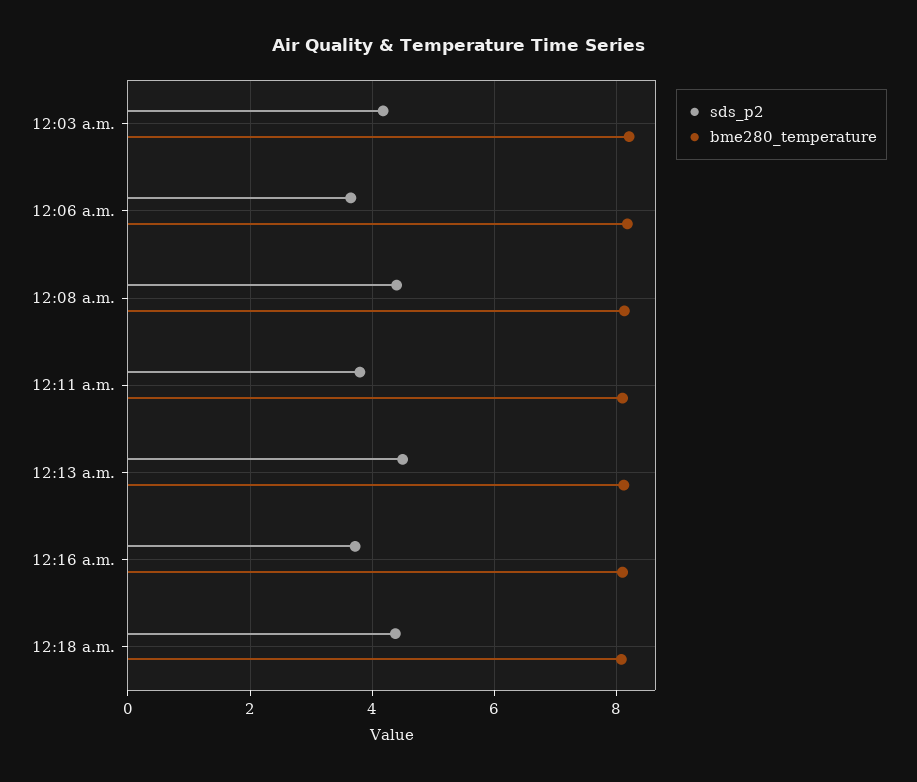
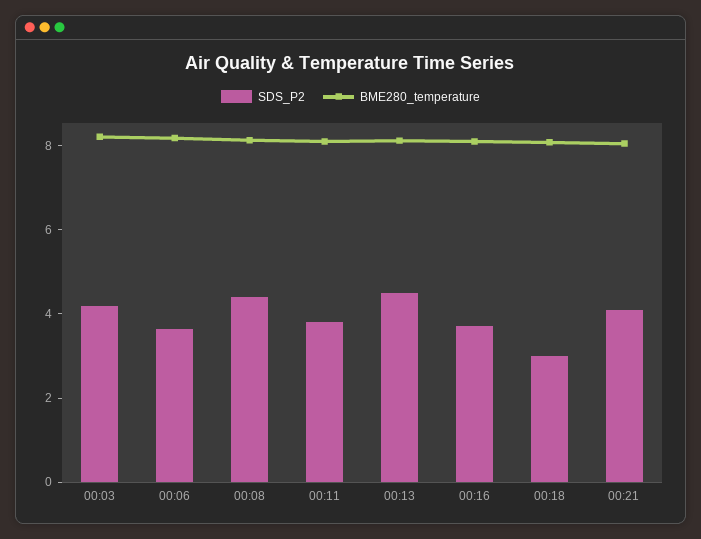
sds_p2, 12:18 a.m.: 4.4 -> 3
sds_p2, 00:21: none -> 4
bme280_temperature, 00:21: none -> 8

